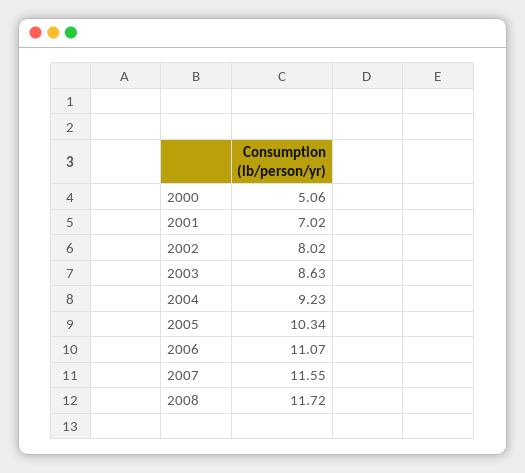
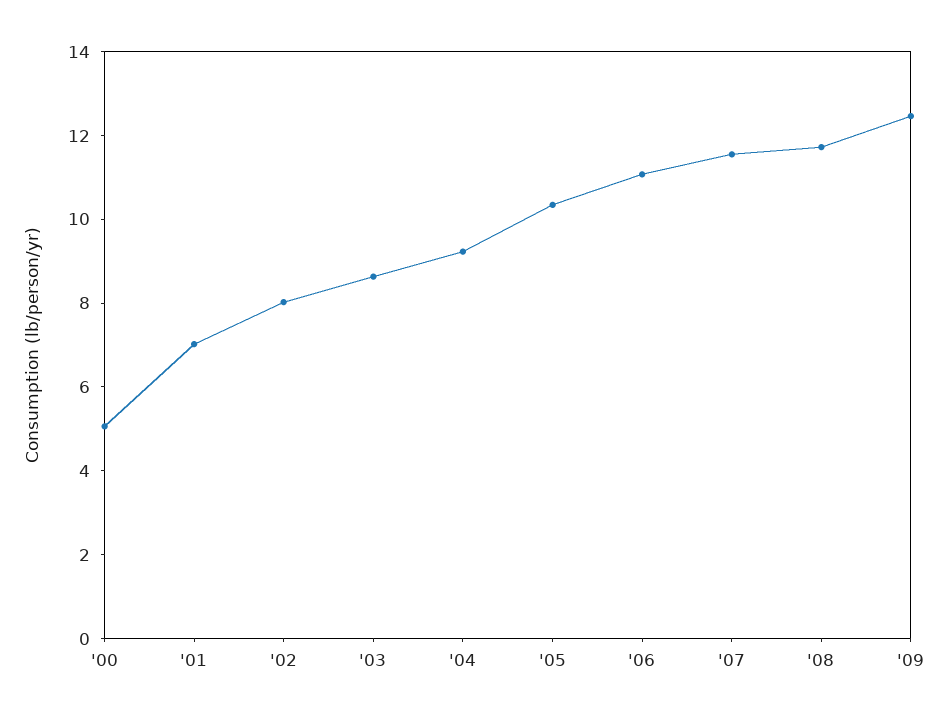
'09: none -> 12.5

